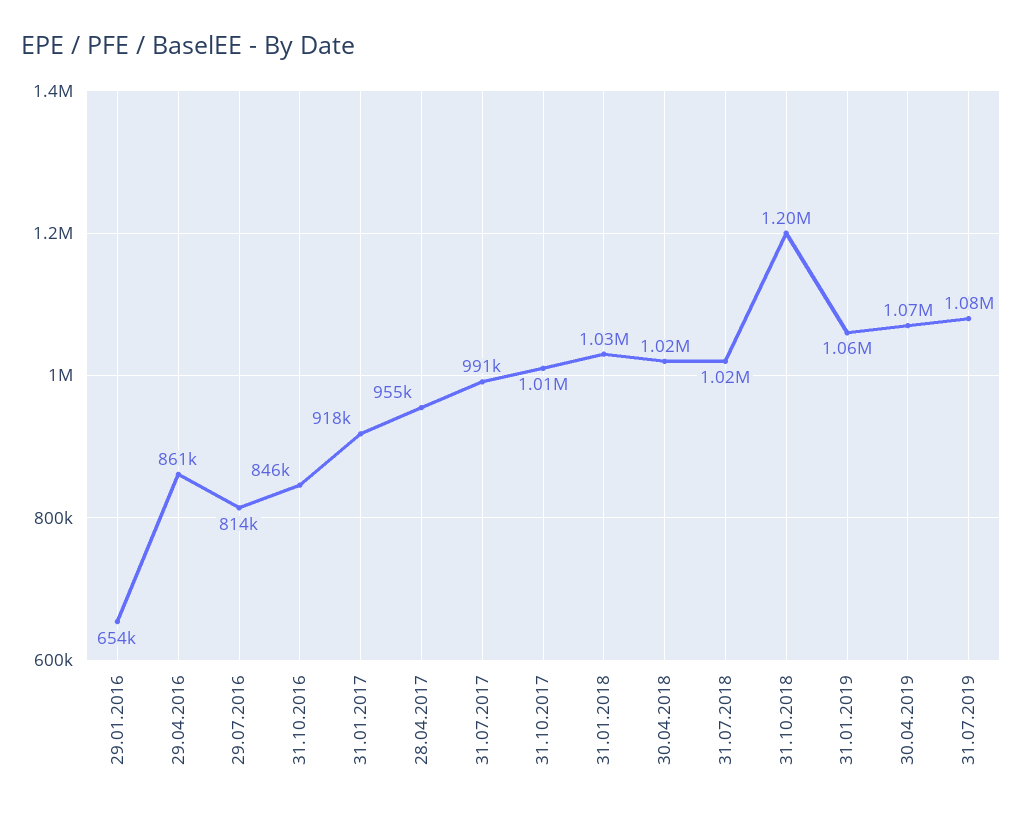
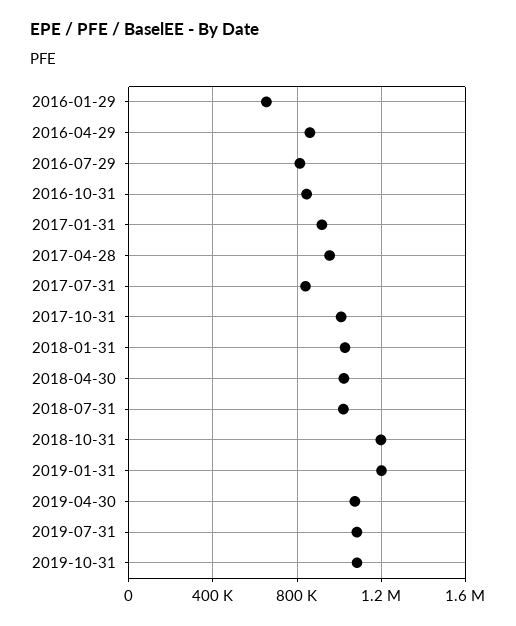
31.07.2017: 991000 -> 850000
31.01.2019: 1060000 -> 1200000
2019-10-31: none -> 1100000

